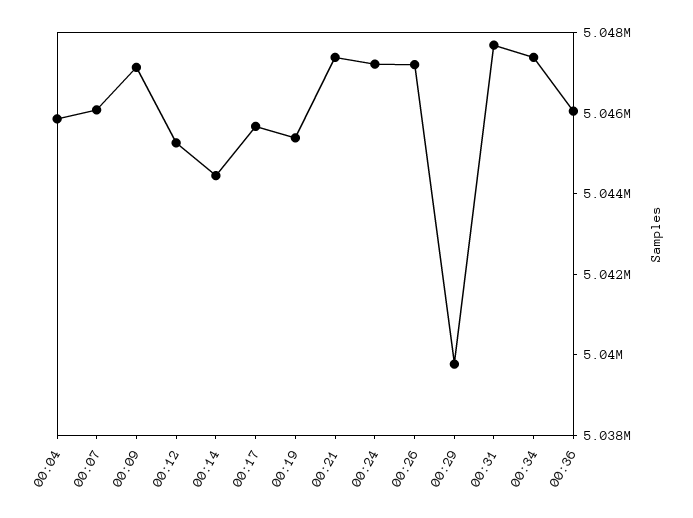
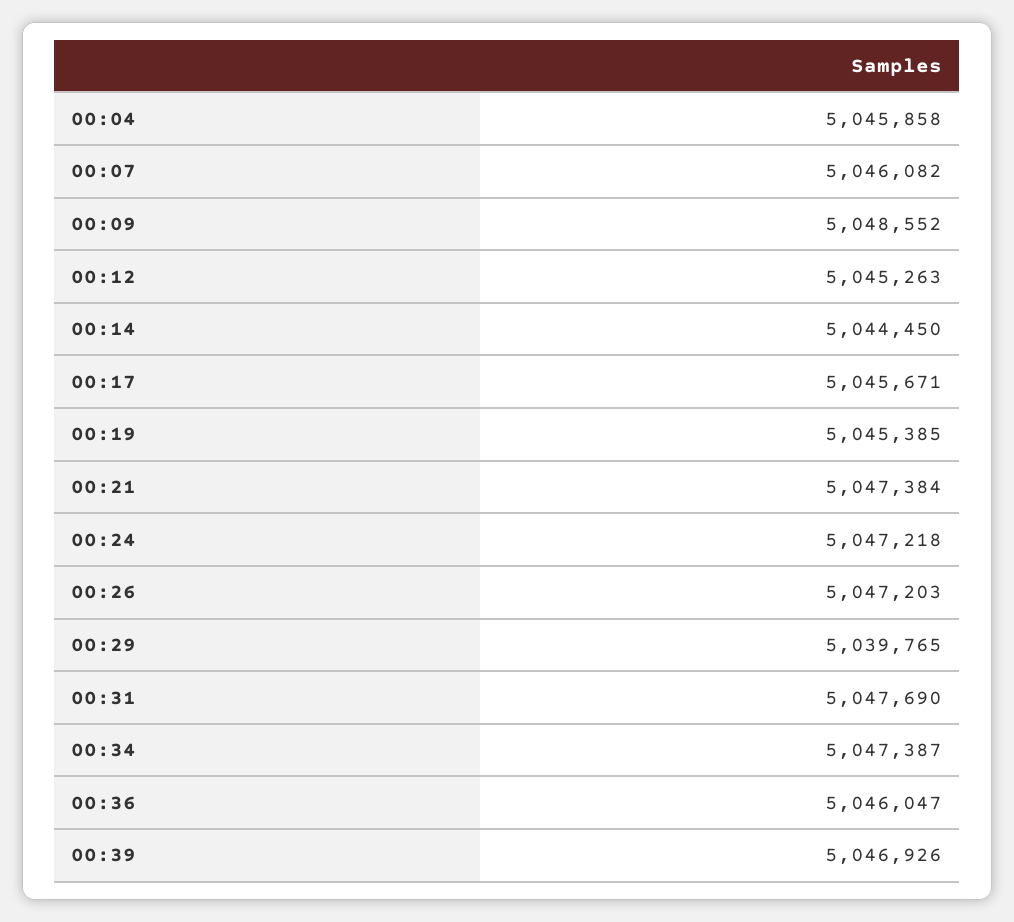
00:09: 5047000 -> 5048552
00:39: none -> 5046926

